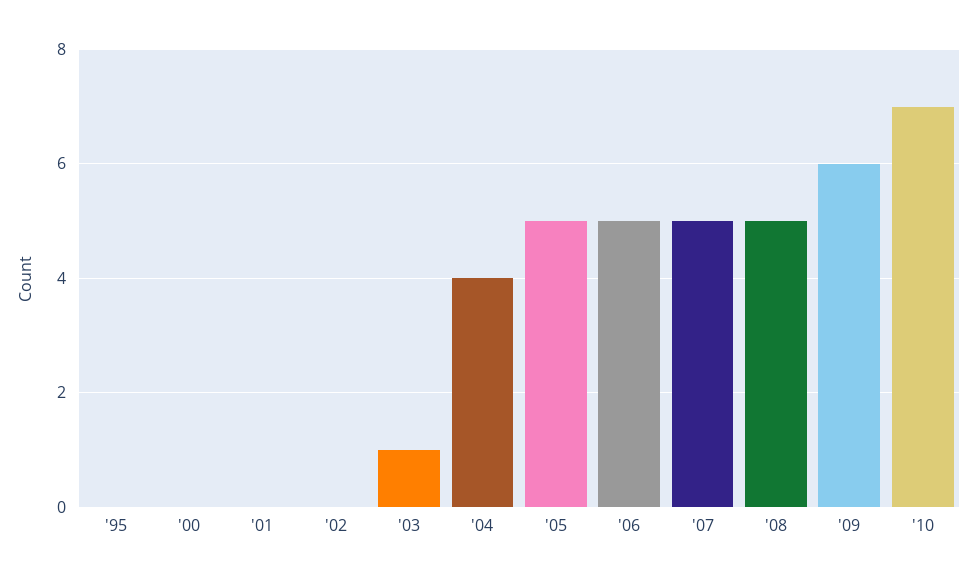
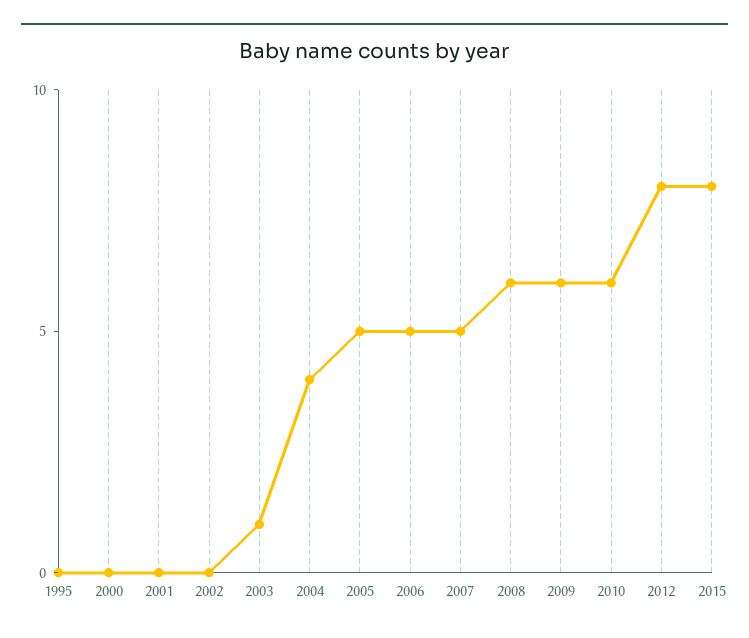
'08: 5 -> 6
'10: 7 -> 6
2012: none -> 8
2015: none -> 8

